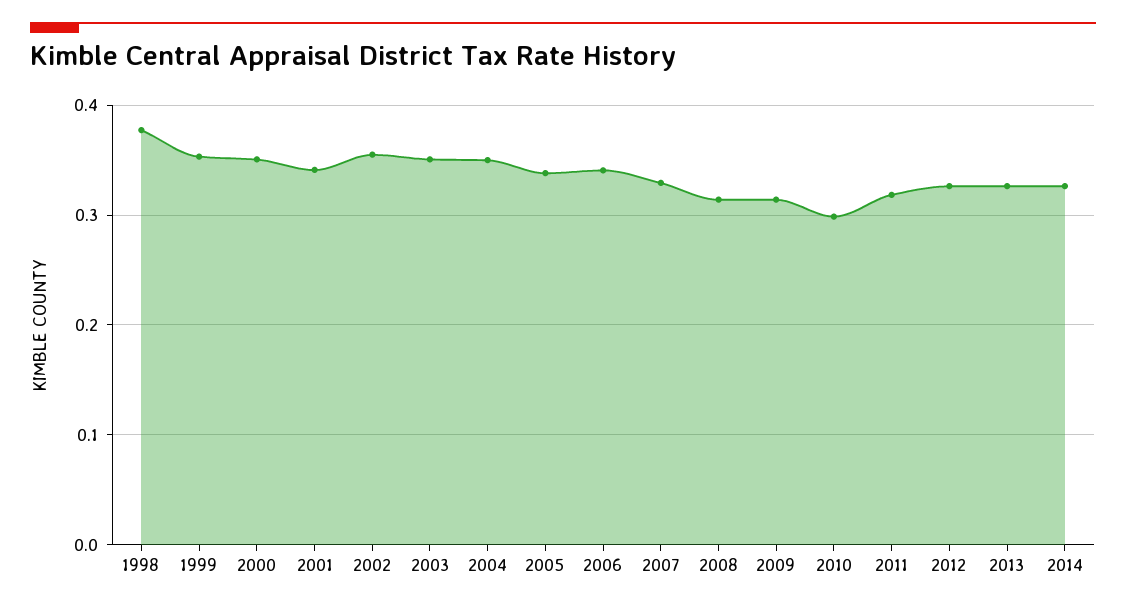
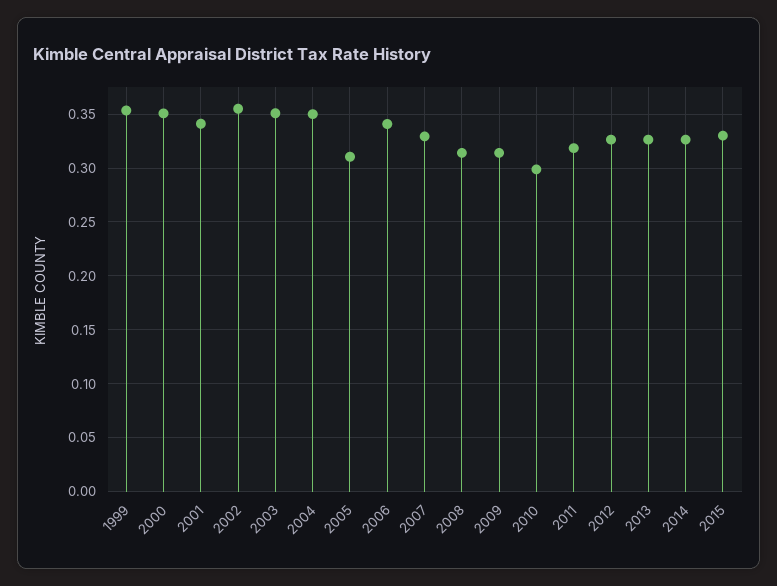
1998: 0.38 -> none
2005: 0.34 -> 0.31
2015: none -> 0.33

